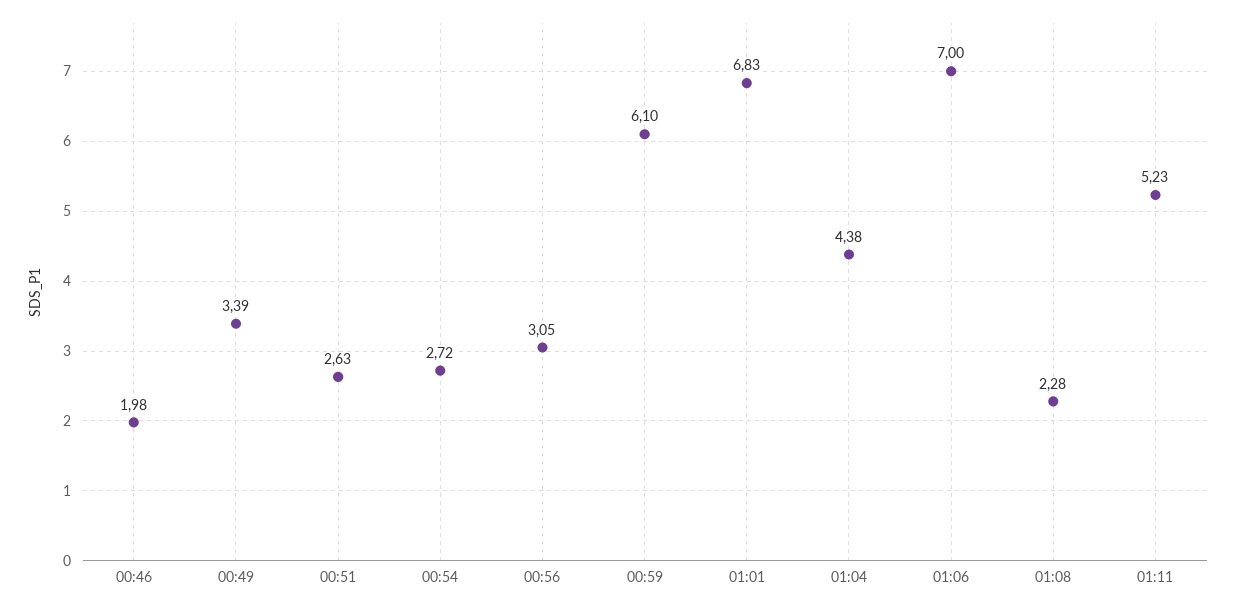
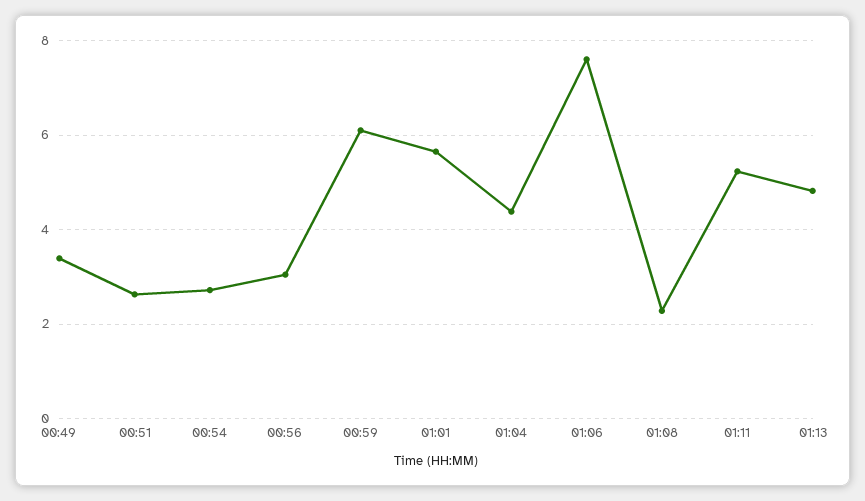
00:46: 1.98 -> none
01:01: 6.83 -> 5.6
01:06: 7 -> 7.6
01:13: none -> 4.8

